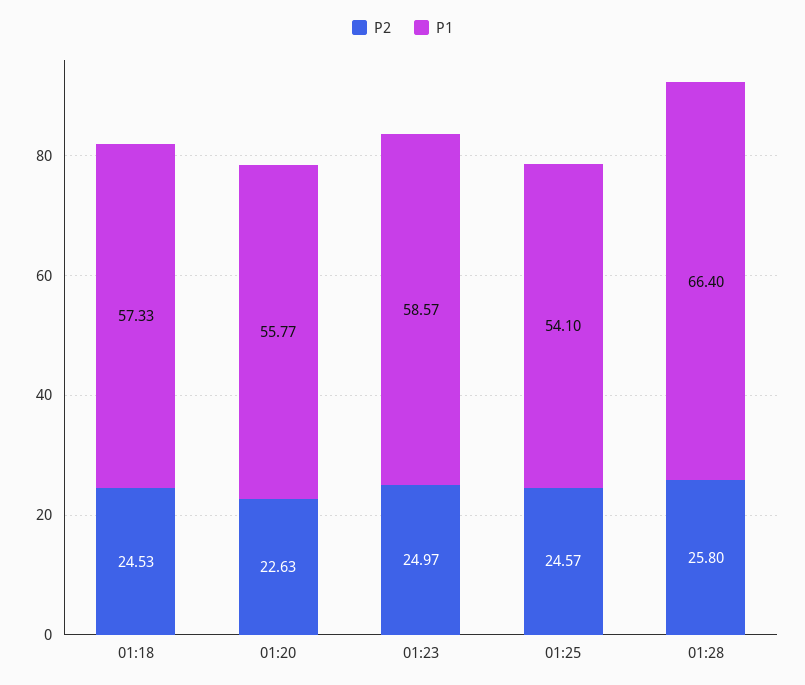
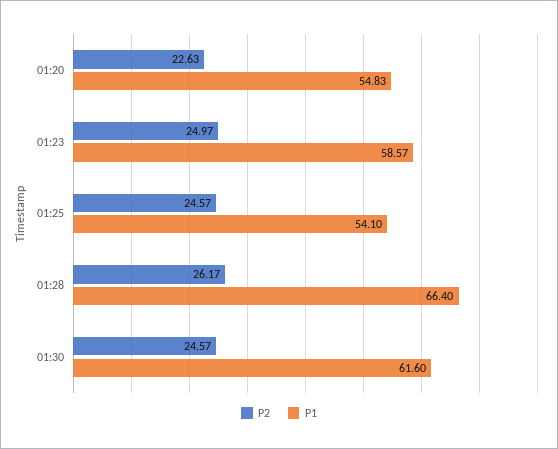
P2, 01:18: 24.53 -> none
P1, 01:18: 57.33 -> none
P1, 01:20: 55.77 -> 54.83
P2, 01:28: 25.8 -> 26.17
P2, 01:30: none -> 24.57
P1, 01:30: none -> 61.6

